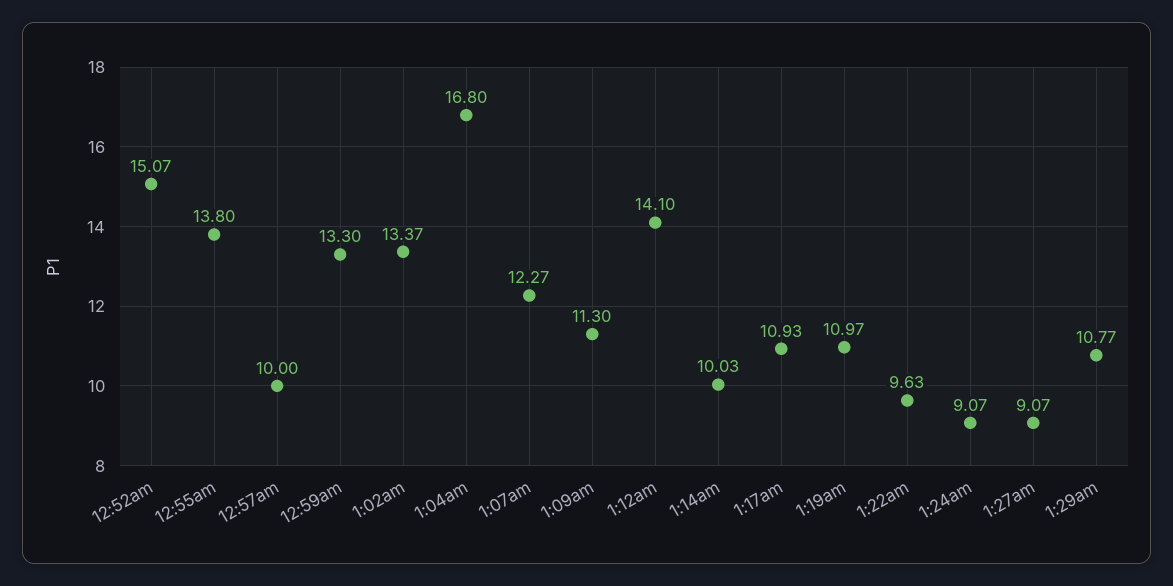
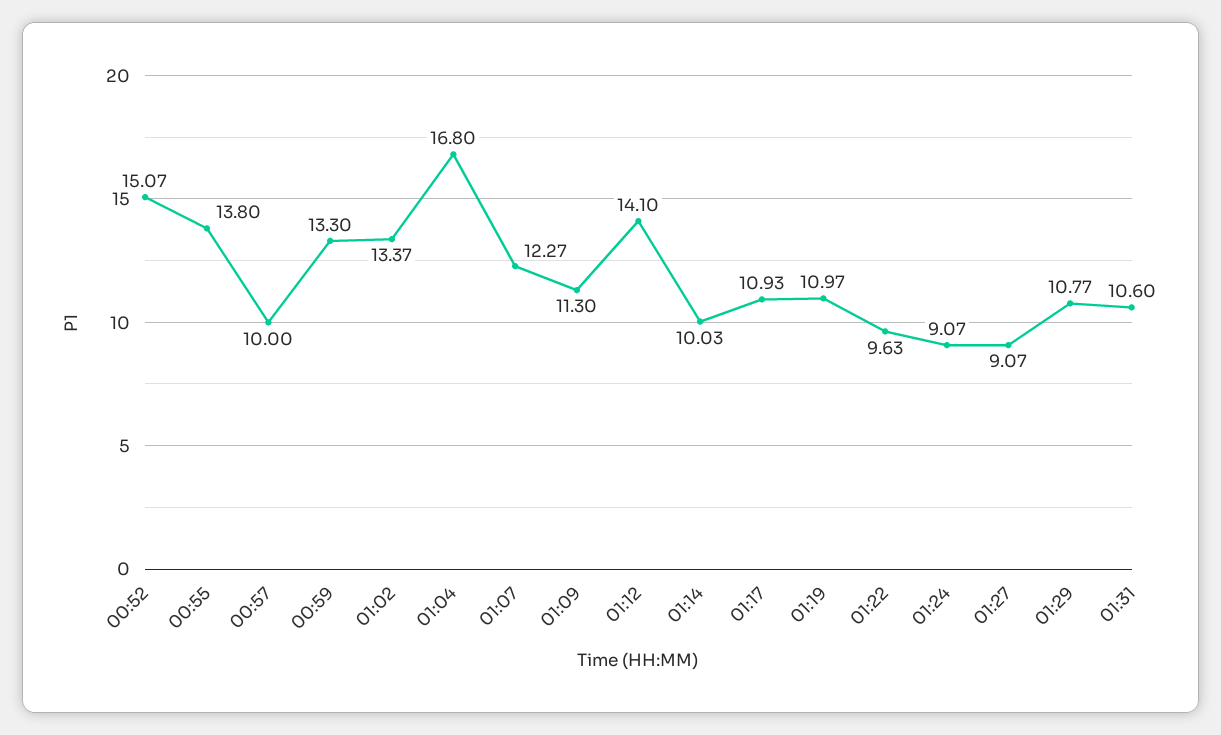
01:31: none -> 10.6

